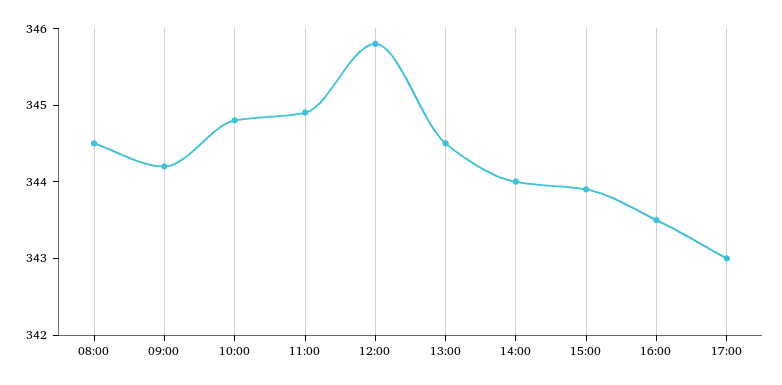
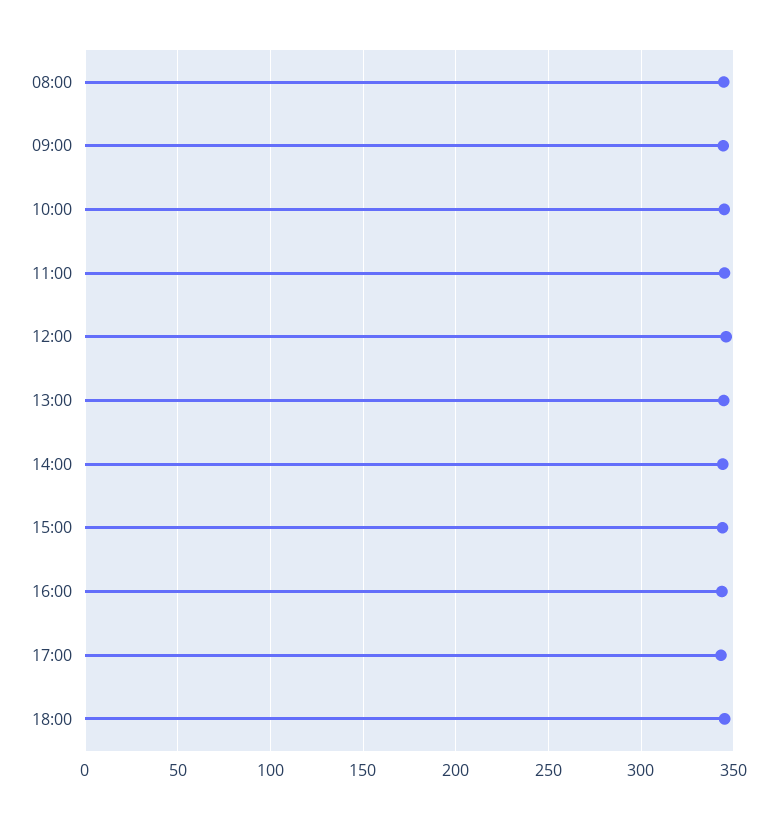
18:00: none -> 345

